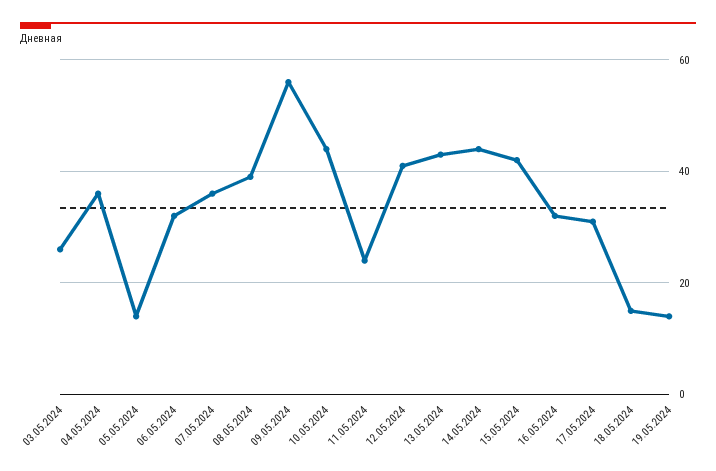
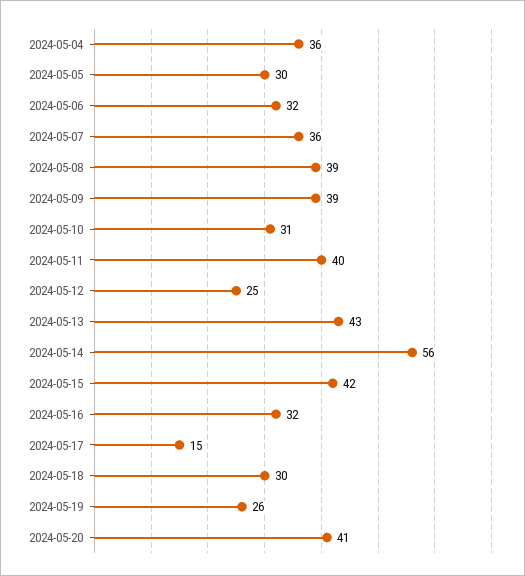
03.05.2024: 25 -> none
05.05.2024: 15 -> 30
09.05.2024: 55 -> 39
10.05.2024: 45 -> 31
11.05.2024: 25 -> 40
12.05.2024: 40 -> 25
14.05.2024: 45 -> 56
17.05.2024: 30 -> 15
18.05.2024: 15 -> 30
19.05.2024: 15 -> 26
2024-05-20: none -> 41

